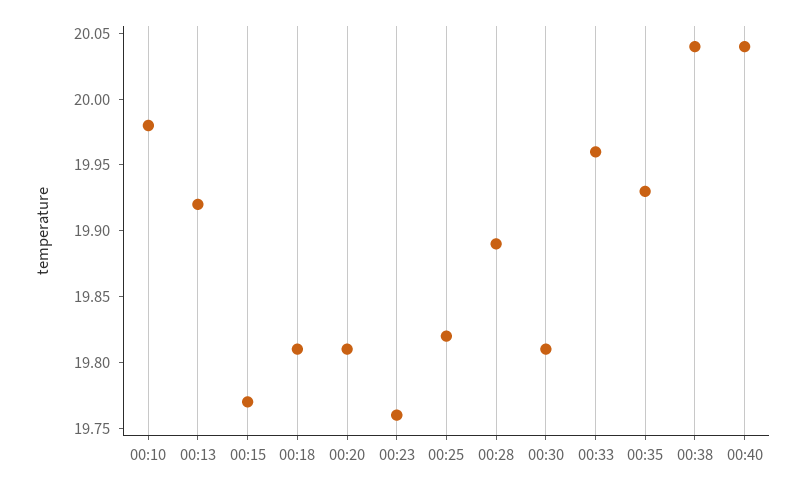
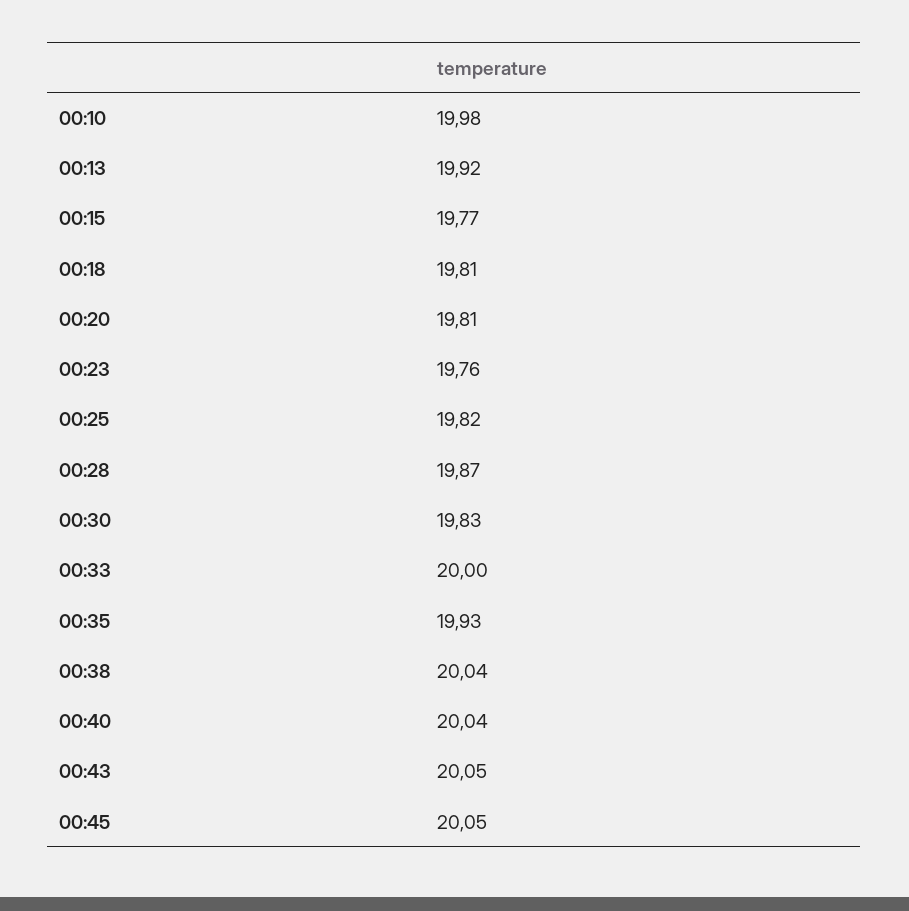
00:28: 19.89 -> 19.87
00:30: 19.81 -> 19.83
00:33: 19.96 -> 20
00:43: none -> 20.05
00:45: none -> 20.05

